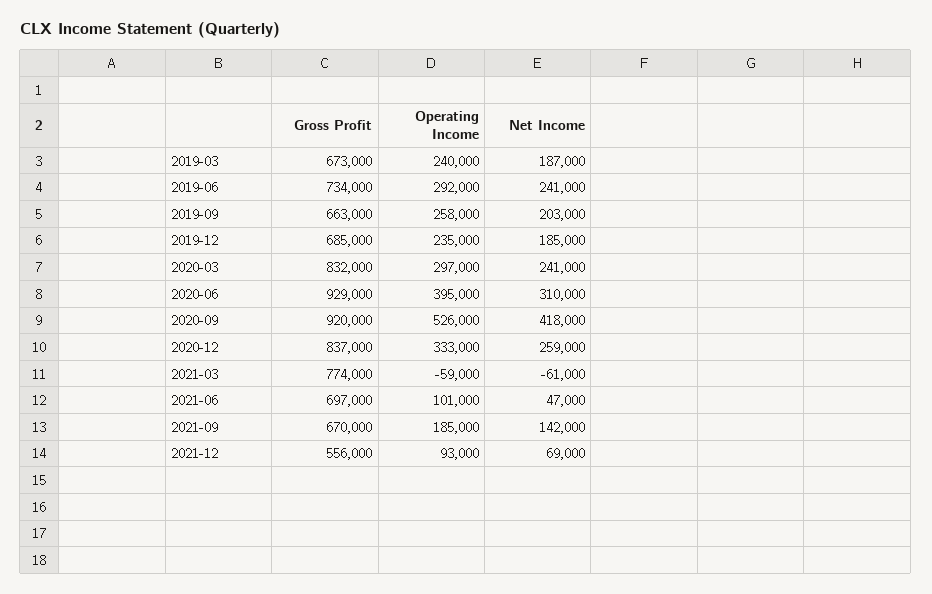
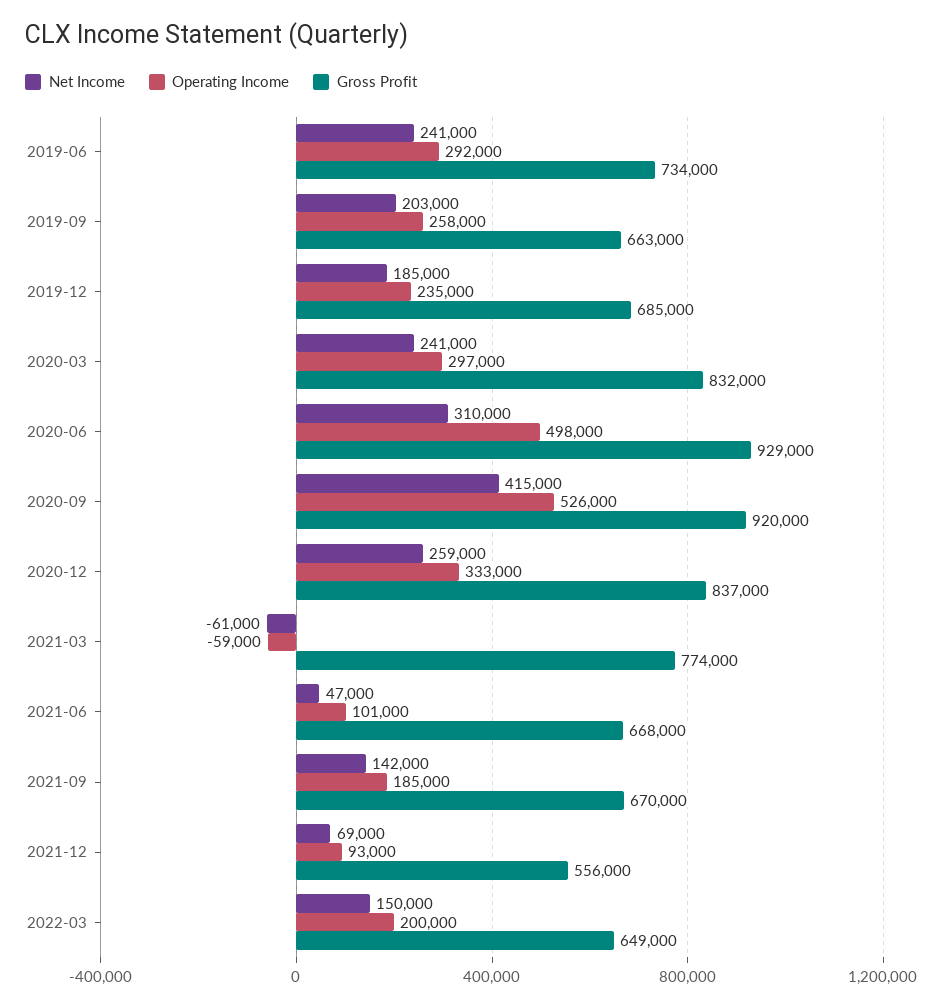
Gross Profit, 2019-03: 673000 -> none
Operating Income, 2019-03: 240000 -> none
Net Income, 2019-03: 187000 -> none
Operating Income, 2020-06: 395000 -> 498000
Net Income, 2020-09: 418000 -> 415000
Gross Profit, 2021-06: 697000 -> 668000
Net Income, 2022-03: none -> 150000
Operating Income, 2022-03: none -> 200000
Gross Profit, 2022-03: none -> 649000

